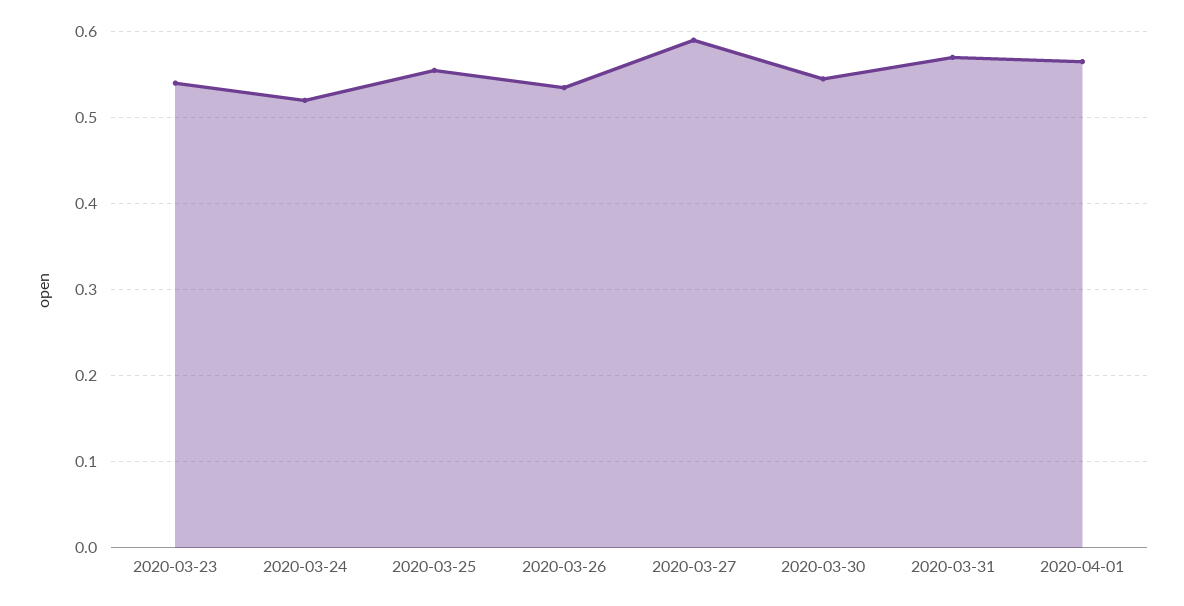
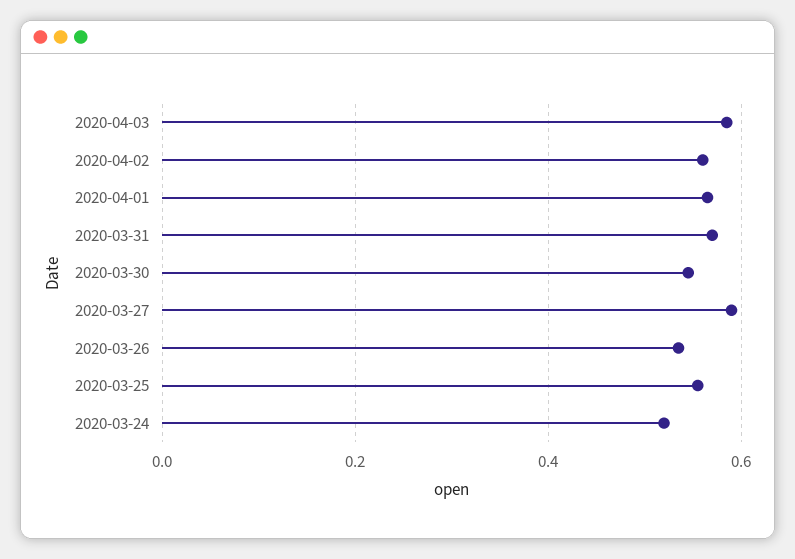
2020-03-23: 0.54 -> none
2020-04-03: none -> 0.58
2020-04-02: none -> 0.56

